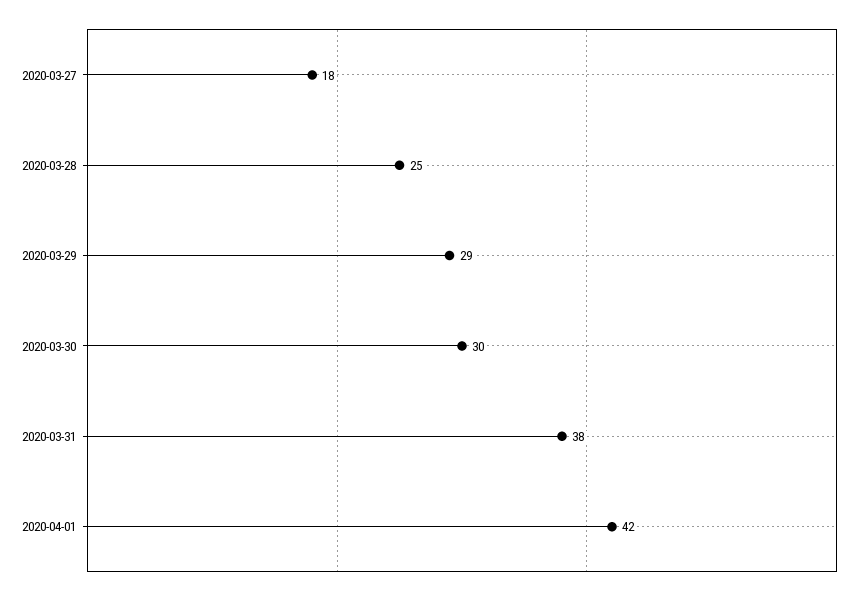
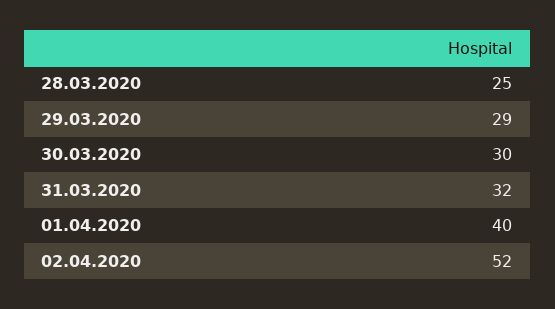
2020-03-27: 18 -> none
2020-03-31: 38 -> 32
2020-04-01: 42 -> 40
02.04.2020: none -> 52

